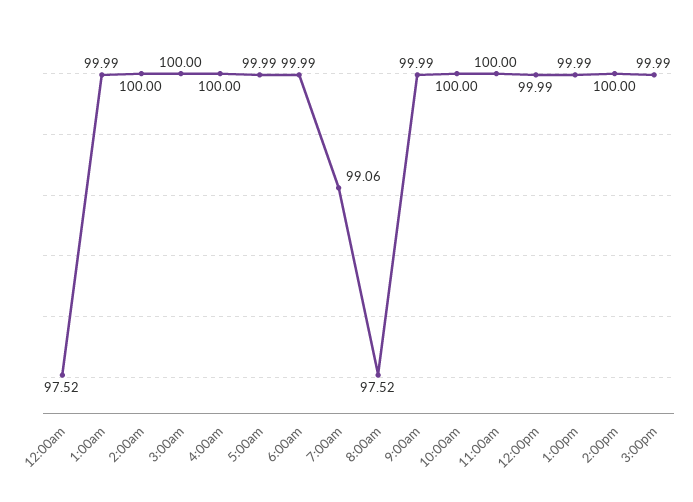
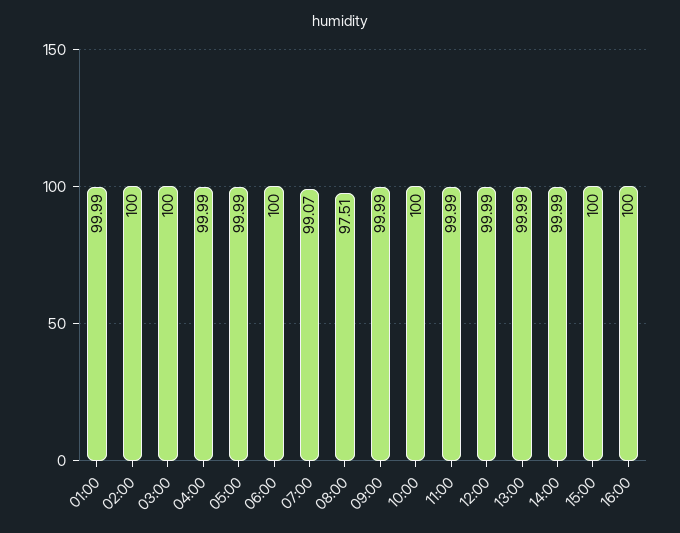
12:00am: 97.52 -> none
4:00am: 100 -> 99.99
6:00am: 99.99 -> 100
7:00am: 99.06 -> 99.07
8:00am: 97.52 -> 97.51
11:00am: 100 -> 99.99
2:00pm: 100 -> 99.99
3:00pm: 99.99 -> 100
16:00: none -> 100

